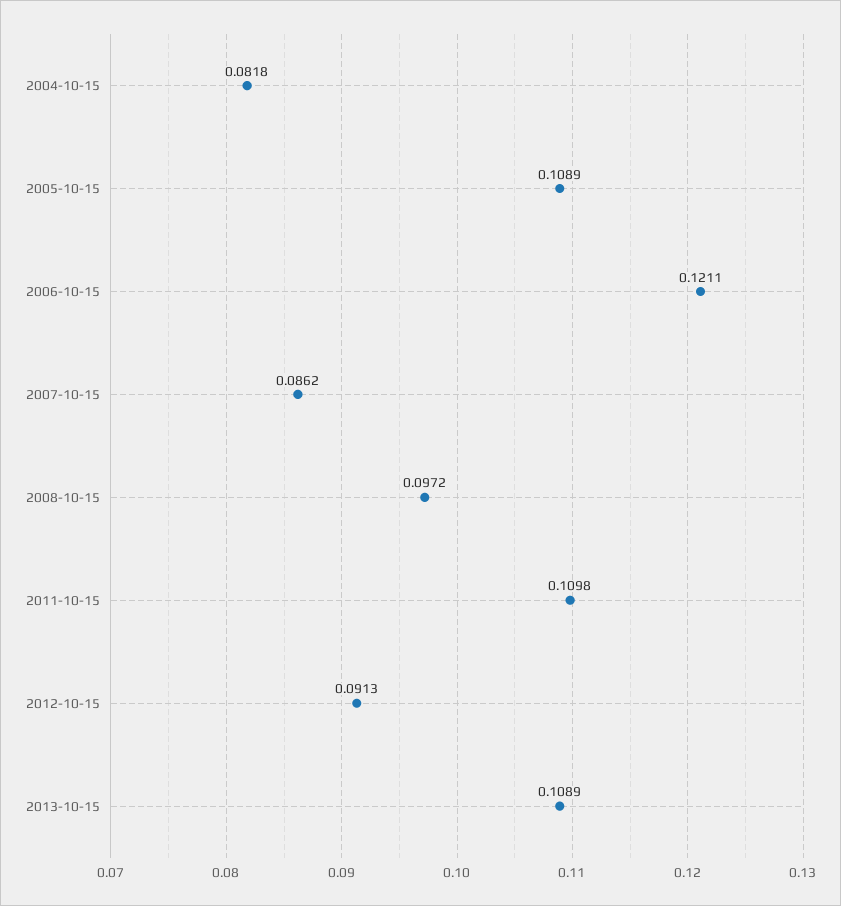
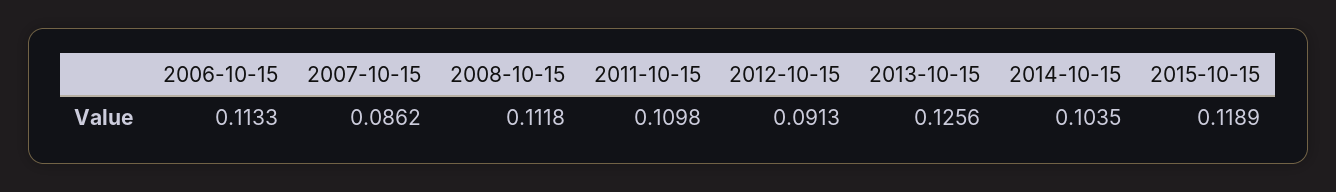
2004-10-15: 0.0818 -> none
2005-10-15: 0.1089 -> none
2006-10-15: 0.1211 -> 0.1133
2008-10-15: 0.0972 -> 0.1118
2013-10-15: 0.1089 -> 0.1256
2014-10-15: none -> 0.1035
2015-10-15: none -> 0.1189

